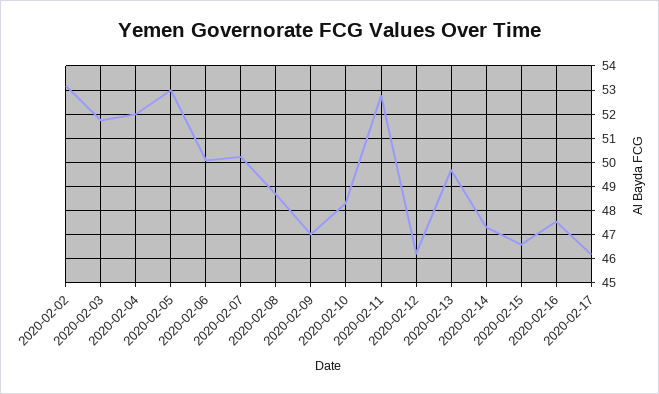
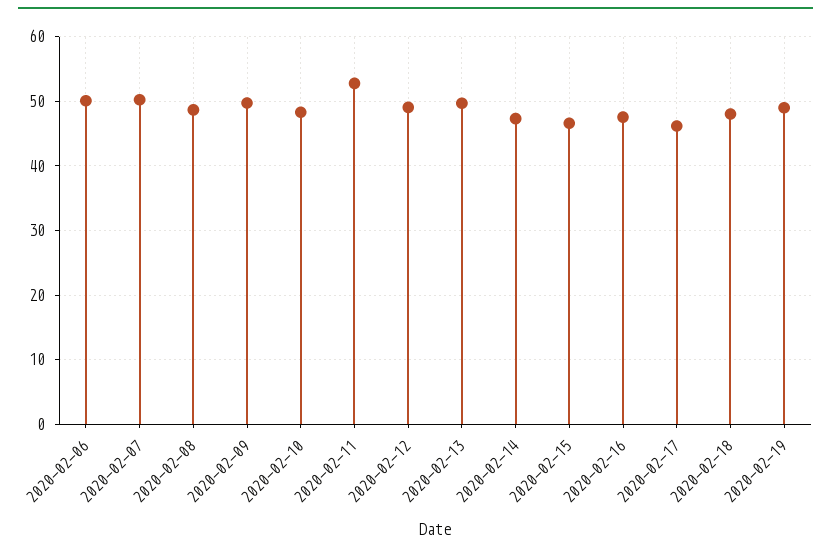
2020-02-02: 53.25 -> none
2020-02-03: 51.75 -> none
2020-02-04: 52 -> none
2020-02-05: 53 -> none
2020-02-09: 47 -> 50
2020-02-12: 46.25 -> 49
2020-02-18: none -> 48
2020-02-19: none -> 49

